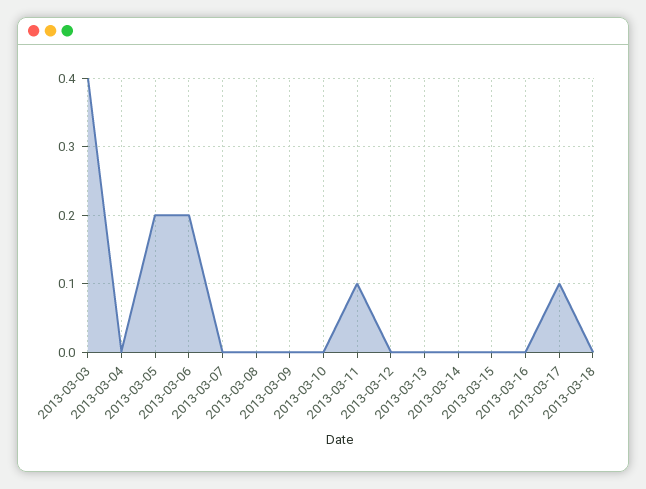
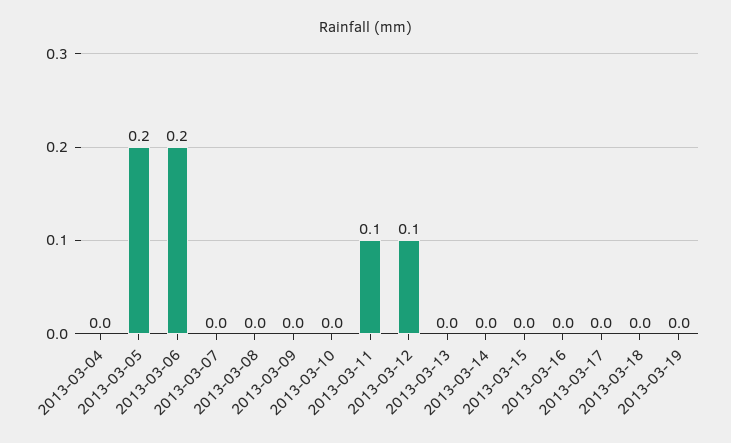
2013-03-03: 0.4 -> none
2013-03-12: 0 -> 0.1
2013-03-17: 0.1 -> 0
2013-03-19: none -> 0

